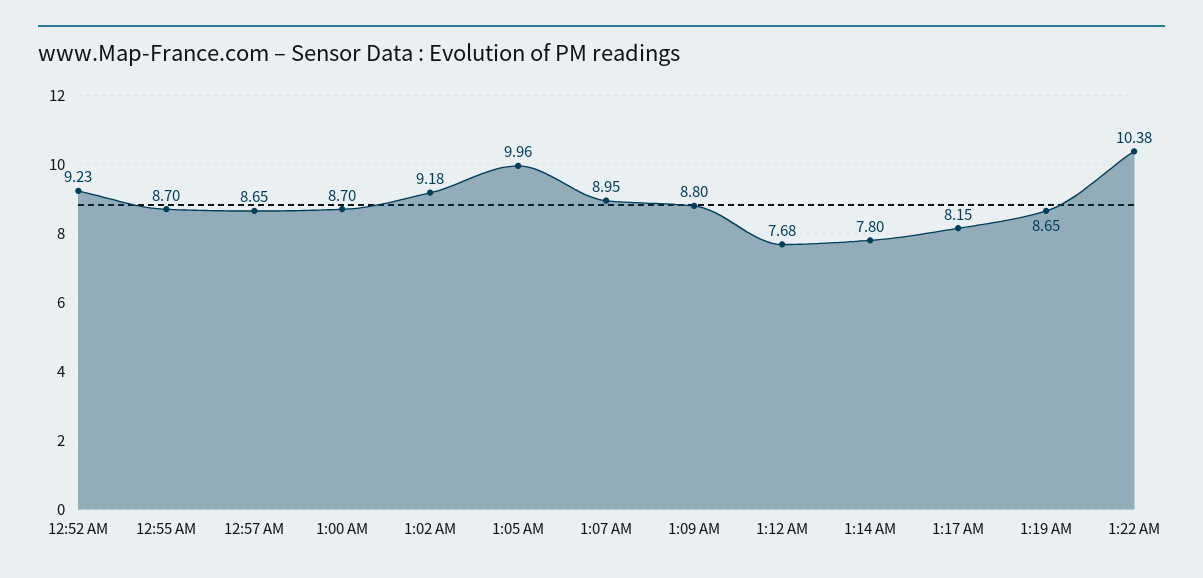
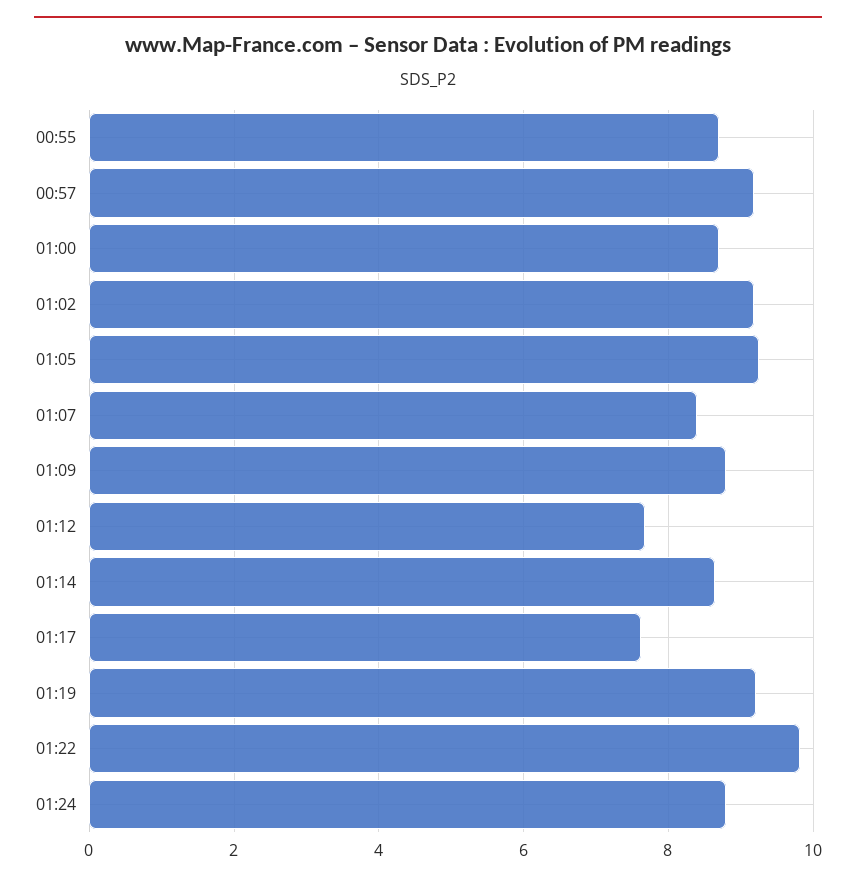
12:52 AM: 9.23 -> none
12:57 AM: 8.65 -> 9.2
1:05 AM: 9.96 -> 9.2
1:07 AM: 8.95 -> 8.4
1:14 AM: 7.8 -> 8.6
1:17 AM: 8.15 -> 7.6
1:19 AM: 8.65 -> 9.2
1:22 AM: 10.38 -> 9.8
01:24: none -> 8.8

